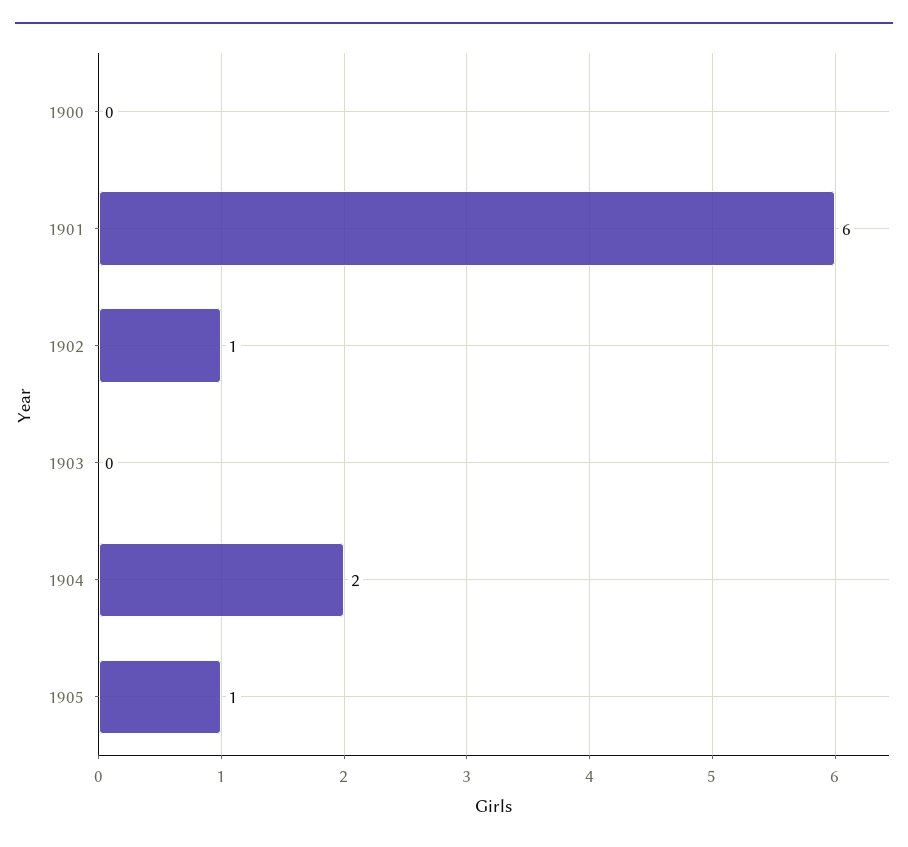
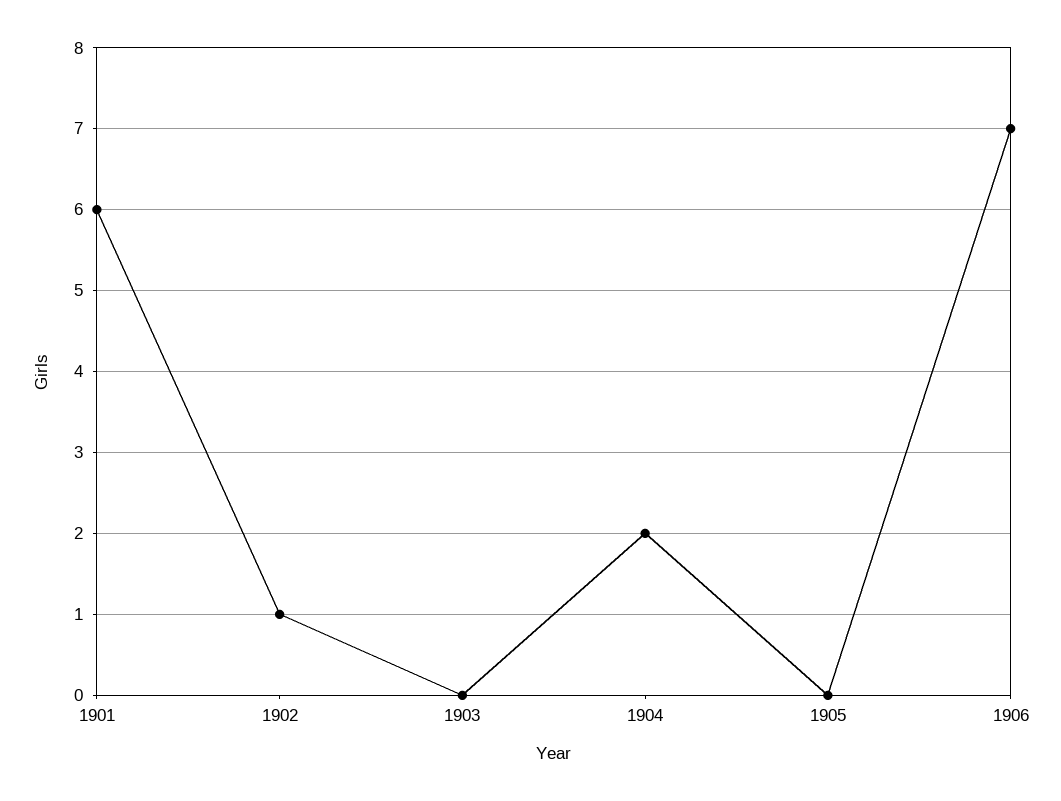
1900: 0 -> none
1905: 1 -> 0
1906: none -> 7

